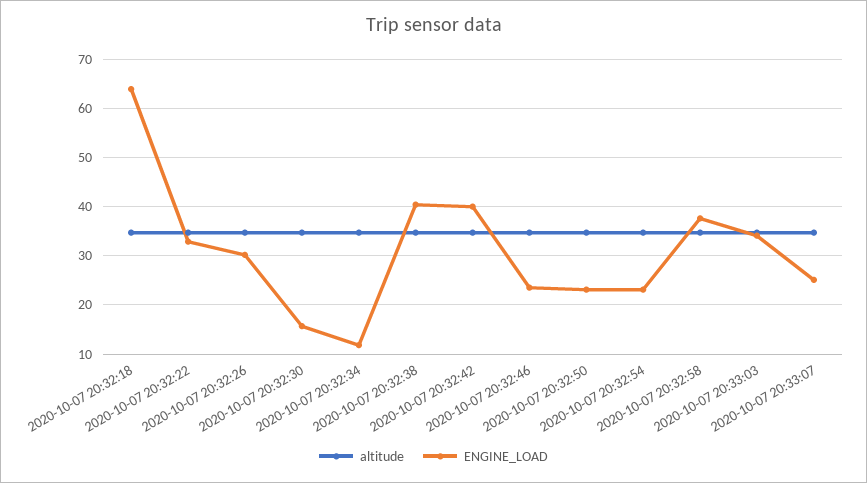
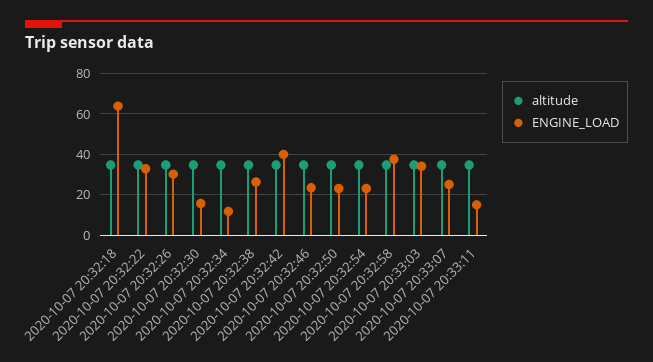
ENGINE_LOAD, 2020-10-07 20:32:38: 40 -> 25
altitude, 2020-10-07 20:33:11: none -> 35
ENGINE_LOAD, 2020-10-07 20:33:11: none -> 15

